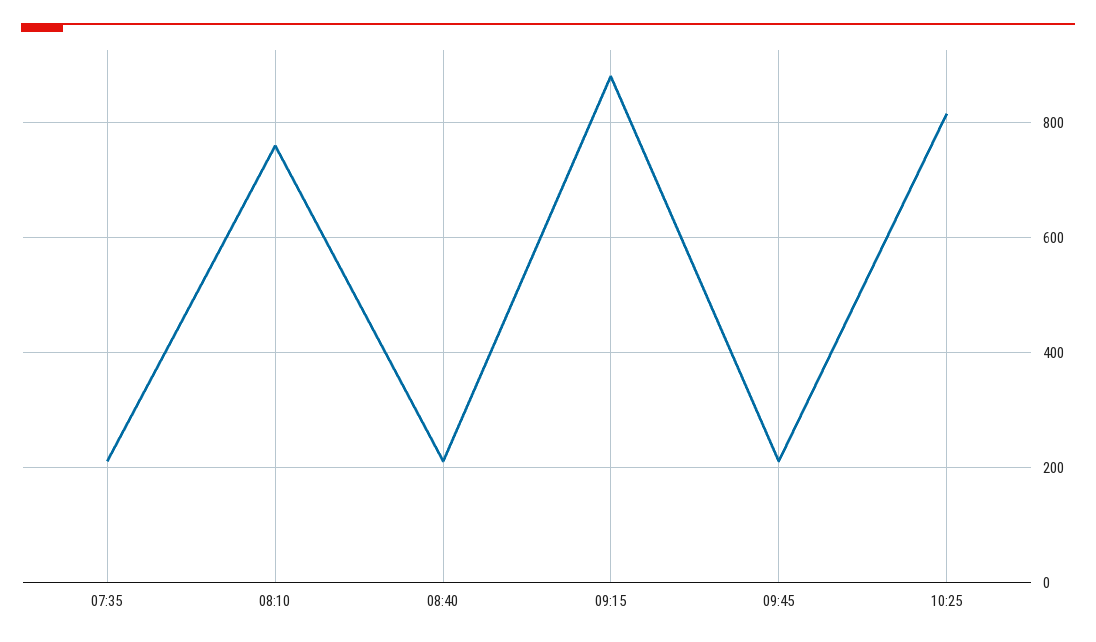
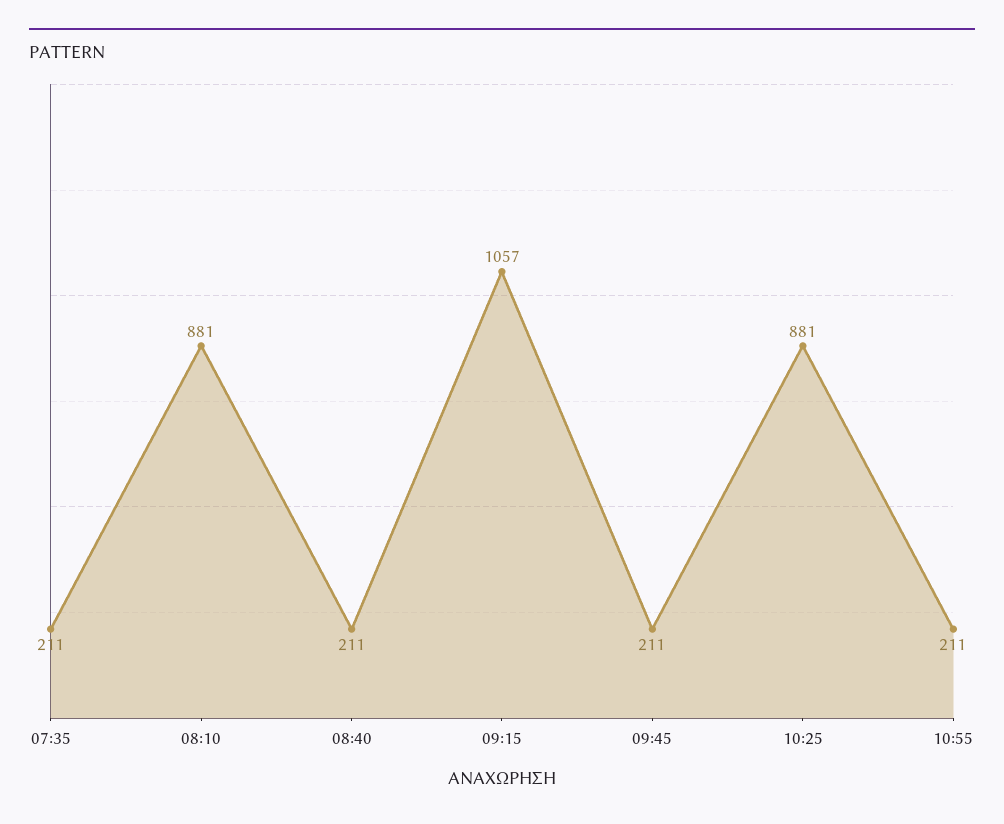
08:10: 760 -> 881
09:15: 880 -> 1057
10:25: 820 -> 881
10:55: none -> 211

